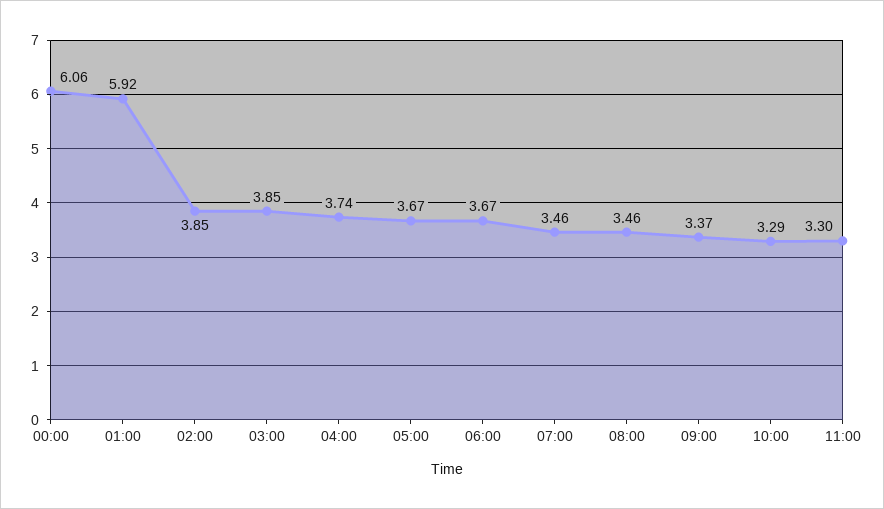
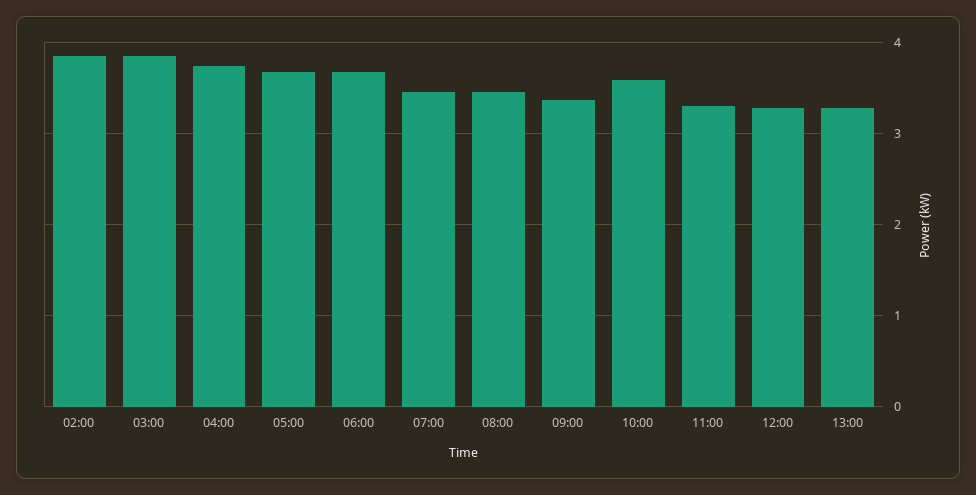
00:00: 6.06 -> none
01:00: 5.92 -> none
10:00: 3.29 -> 3.6
12:00: none -> 3.3
13:00: none -> 3.3

